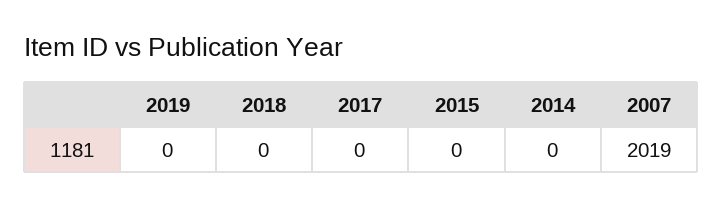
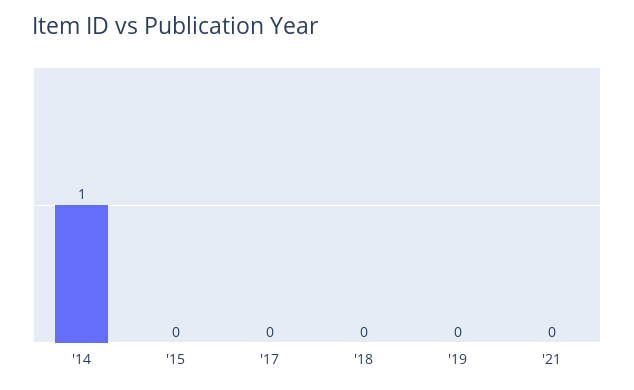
2014: 0 -> 1
2007: 2019 -> none
'21: none -> 0

